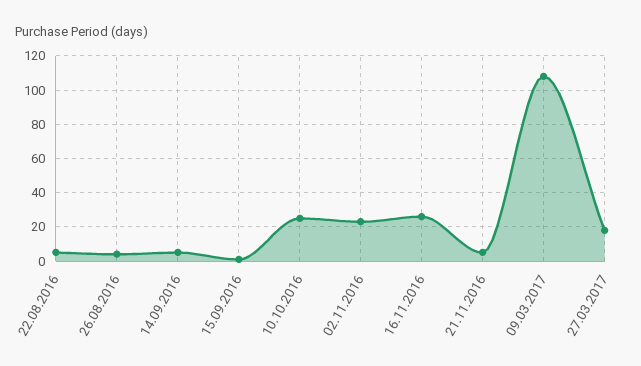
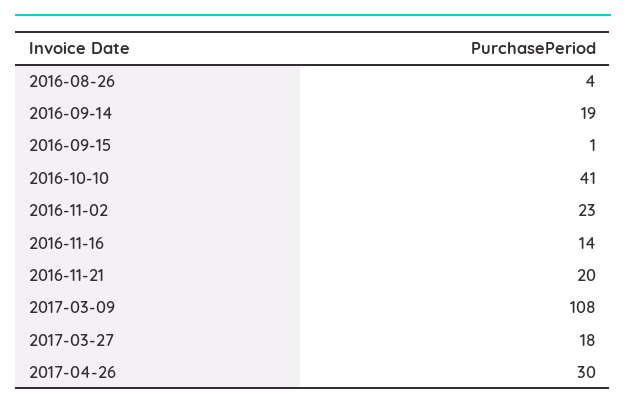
22.08.2016: 5 -> none
14.09.2016: 5 -> 19
10.10.2016: 25 -> 41
16.11.2016: 25 -> 14
21.11.2016: 5 -> 20
2017-04-26: none -> 30

